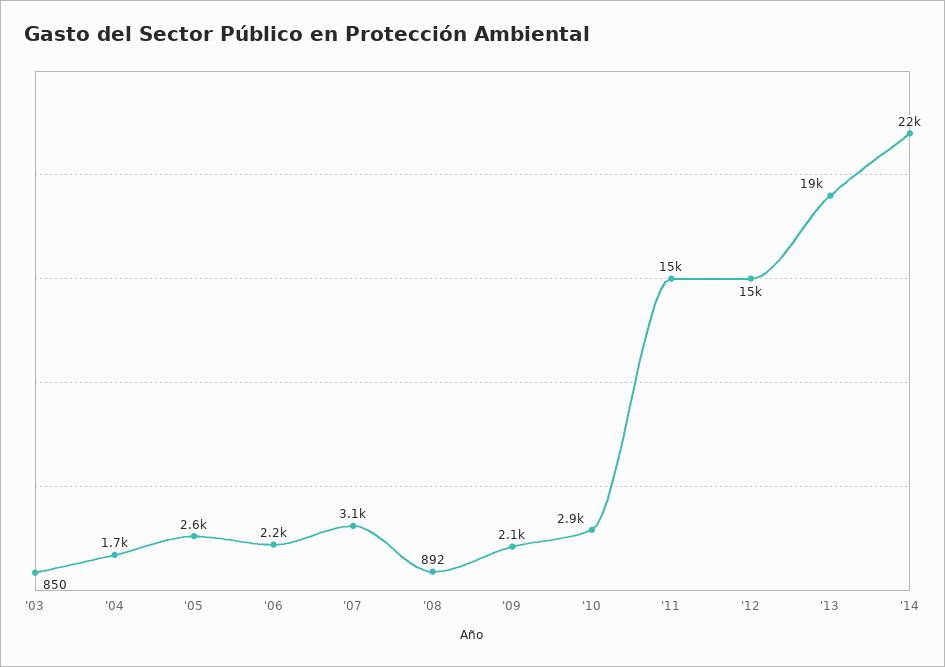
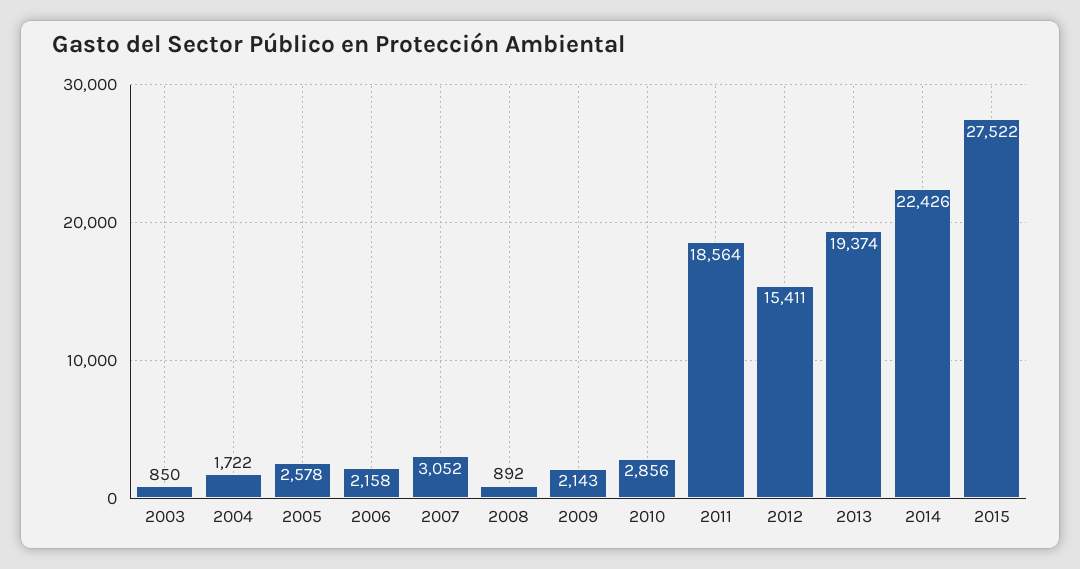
'11: 15000 -> 18564
2015: none -> 27522

